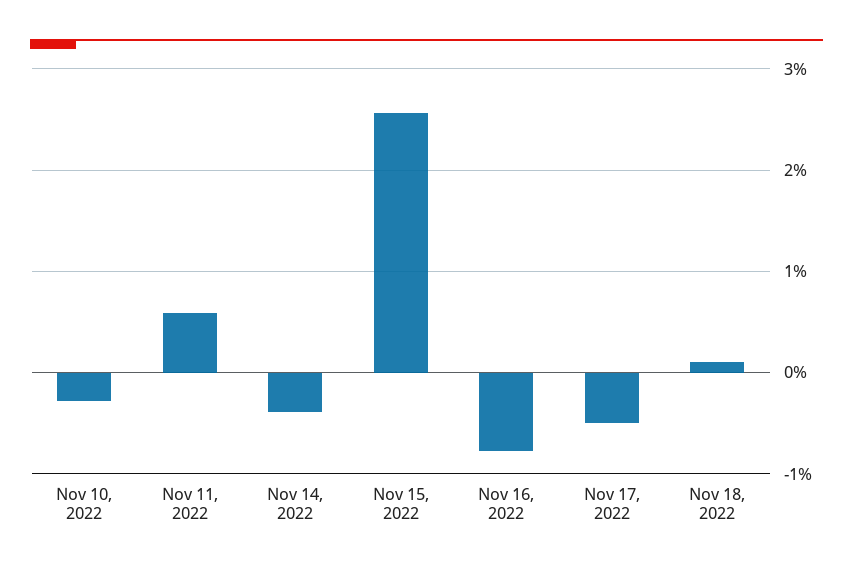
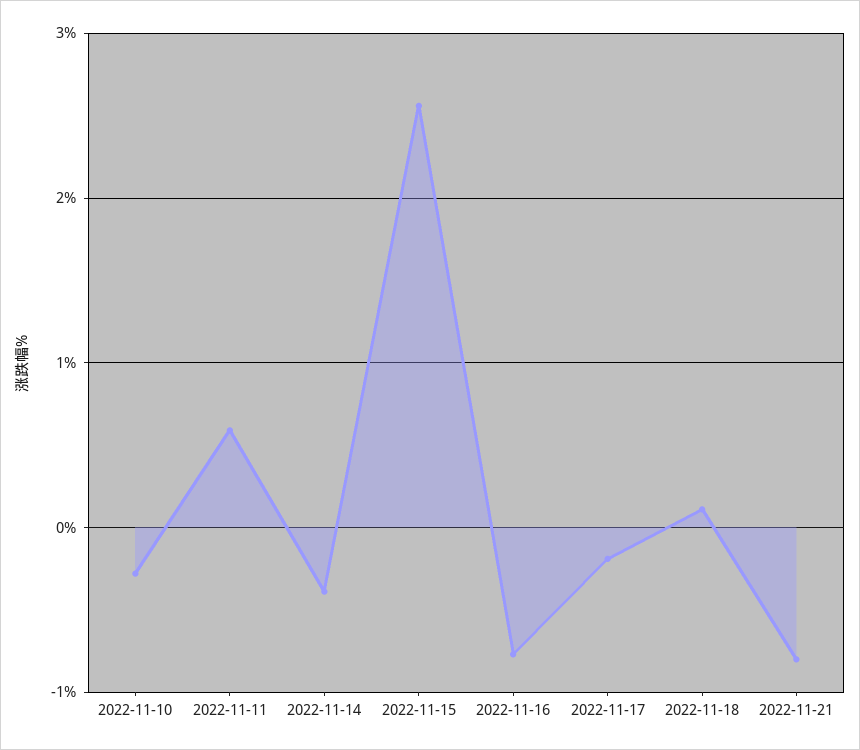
Nov 17, 2022: -0.5 -> -0.2
2022-11-21: none -> -0.8

